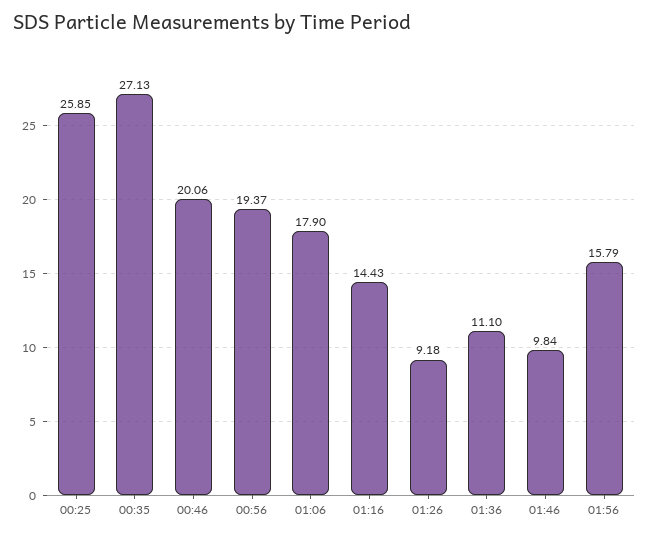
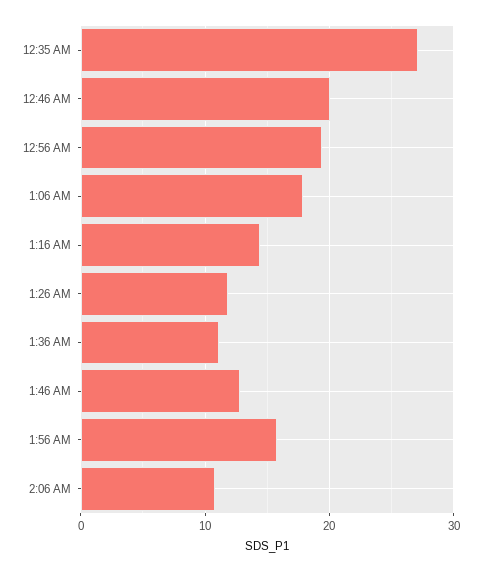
00:25: 25.85 -> none
01:26: 9.18 -> 12
01:46: 9.84 -> 13
2:06 AM: none -> 11

